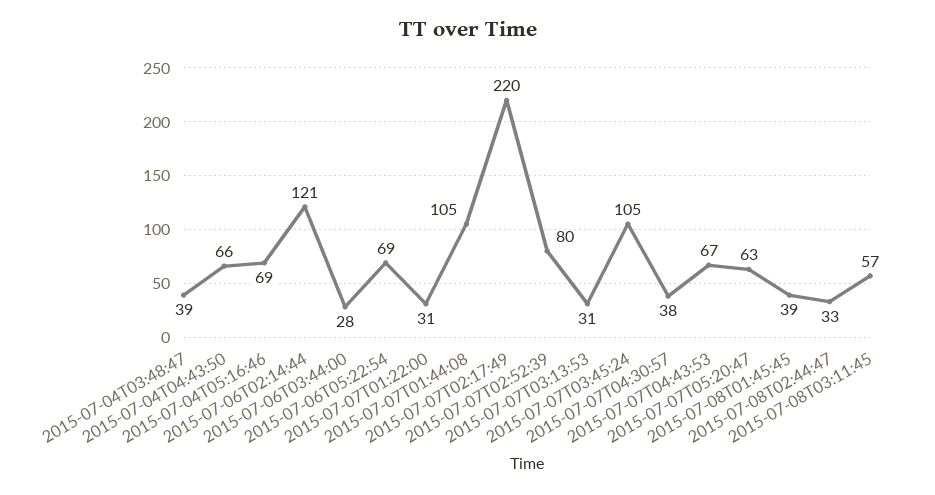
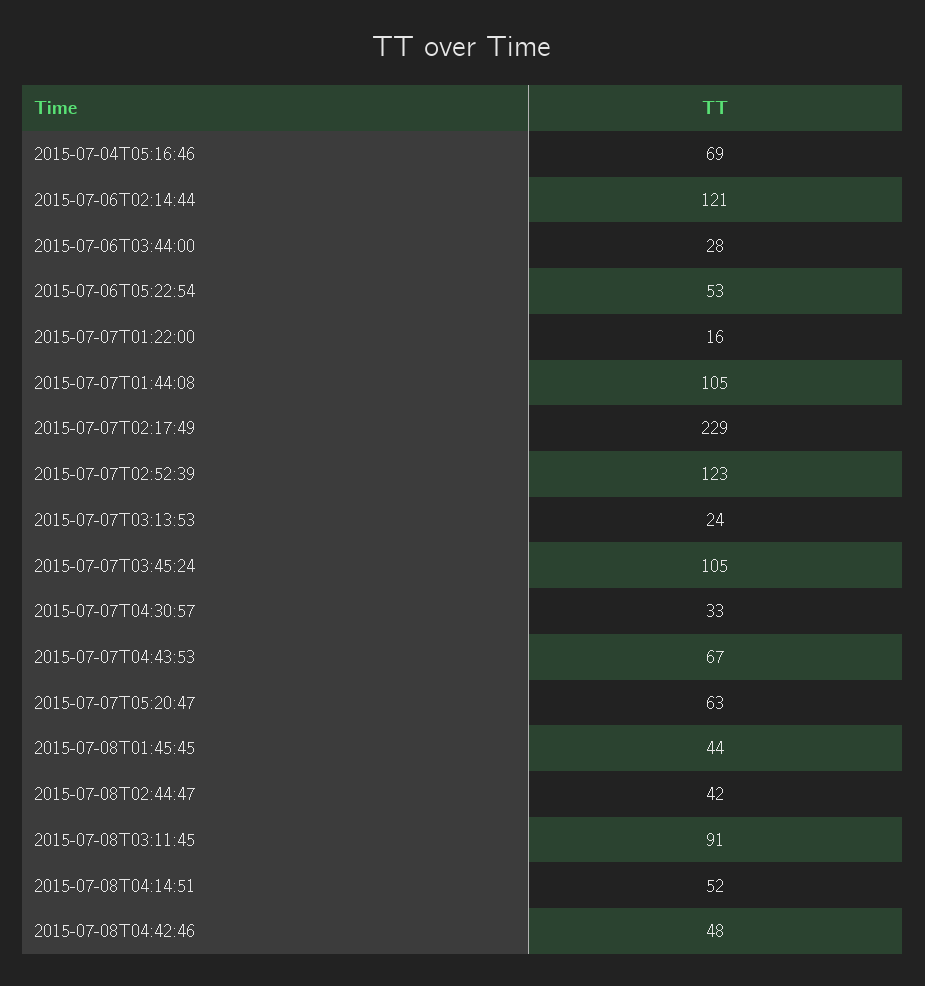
2015-07-04T03:48:47: 39 -> none
2015-07-04T04:43:50: 66 -> none
2015-07-06T05:22:54: 69 -> 53
2015-07-07T01:22:00: 31 -> 16
2015-07-07T02:17:49: 220 -> 229
2015-07-07T02:52:39: 80 -> 123
2015-07-07T03:13:53: 31 -> 24
2015-07-07T04:30:57: 38 -> 33
2015-07-08T01:45:45: 39 -> 44
2015-07-08T02:44:47: 33 -> 42
2015-07-08T03:11:45: 57 -> 91
2015-07-08T04:14:51: none -> 52
2015-07-08T04:42:46: none -> 48

